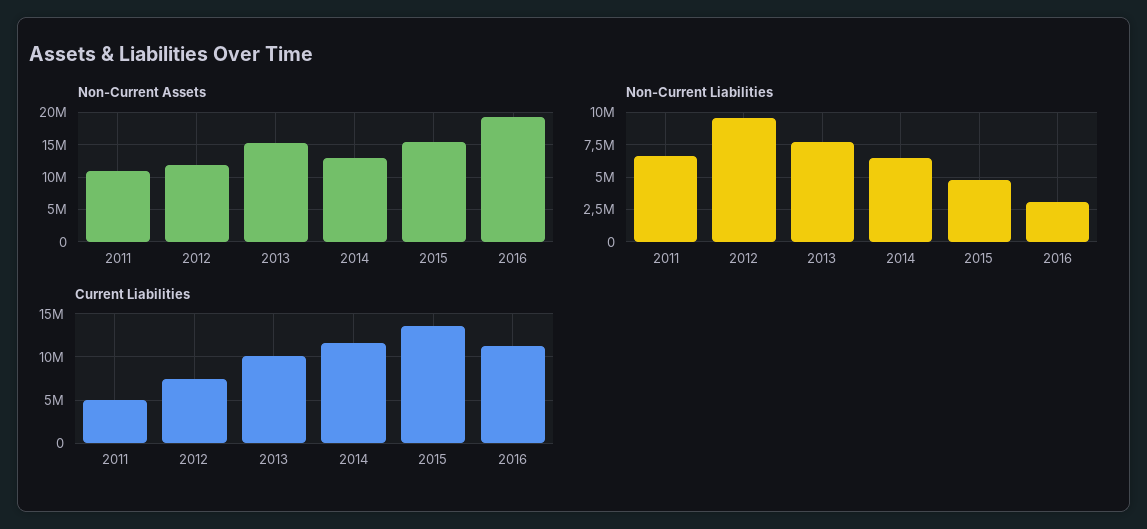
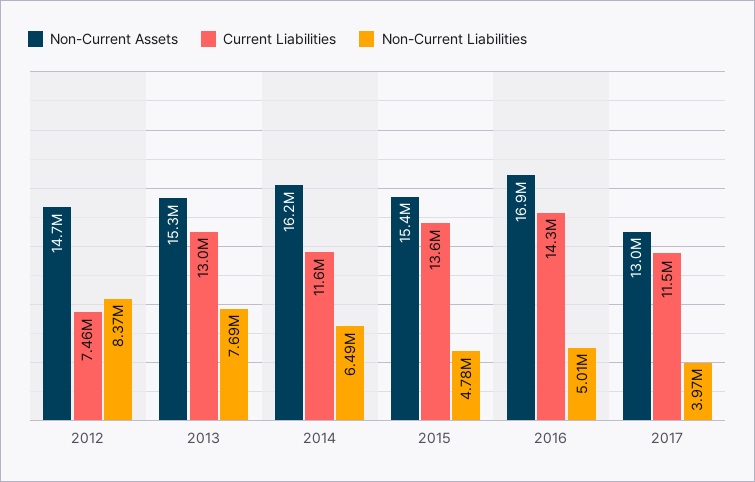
Non-Current Assets, 2011: 11000000 -> none
Non-Current Assets, 2012: 12000000 -> 14700000
Non-Current Assets, 2014: 13000000 -> 16200000
Non-Current Assets, 2016: 19000000 -> 16900000
Non-Current Liabilities, 2011: 6500000 -> none
Non-Current Liabilities, 2012: 9500000 -> 8370000
Non-Current Liabilities, 2016: 3000000 -> 5010000
Current Liabilities, 2011: 5000000 -> none
Current Liabilities, 2013: 10000000 -> 13000000
Current Liabilities, 2016: 11000000 -> 14300000
Non-Current Assets, 2017: none -> 13000000
Current Liabilities, 2017: none -> 11500000
Non-Current Liabilities, 2017: none -> 3970000

